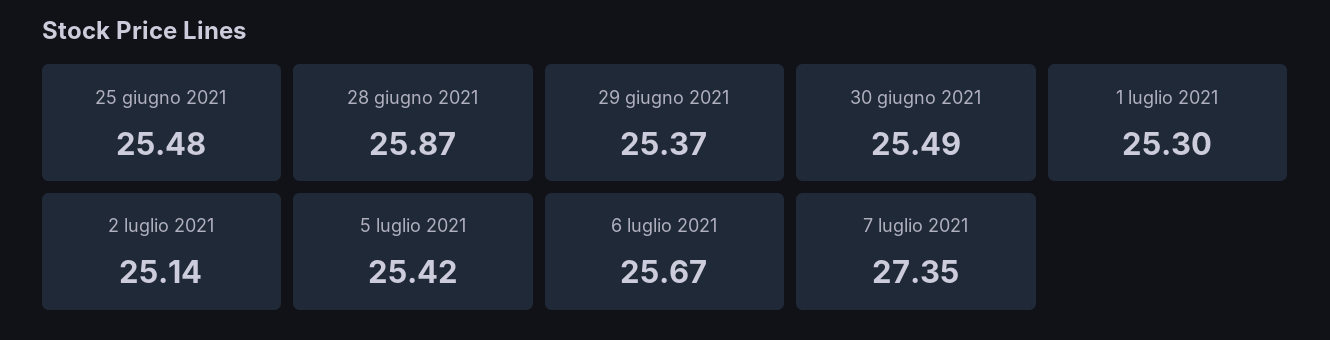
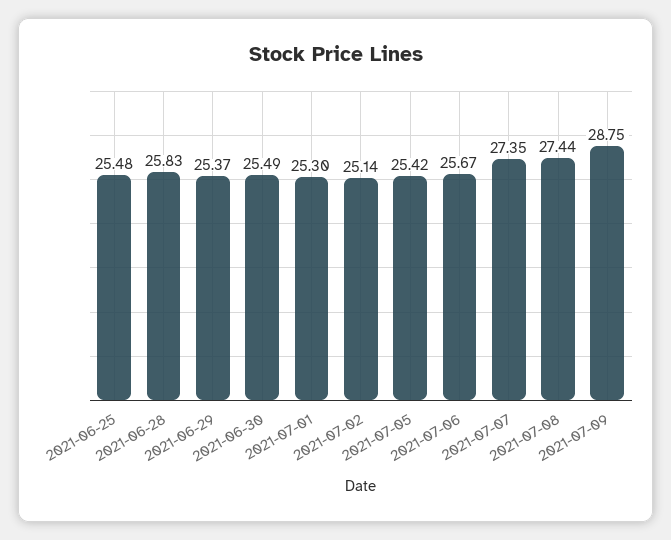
28 giugno 2021: 25.87 -> 25.83
2021-07-08: none -> 27.44
2021-07-09: none -> 28.75

